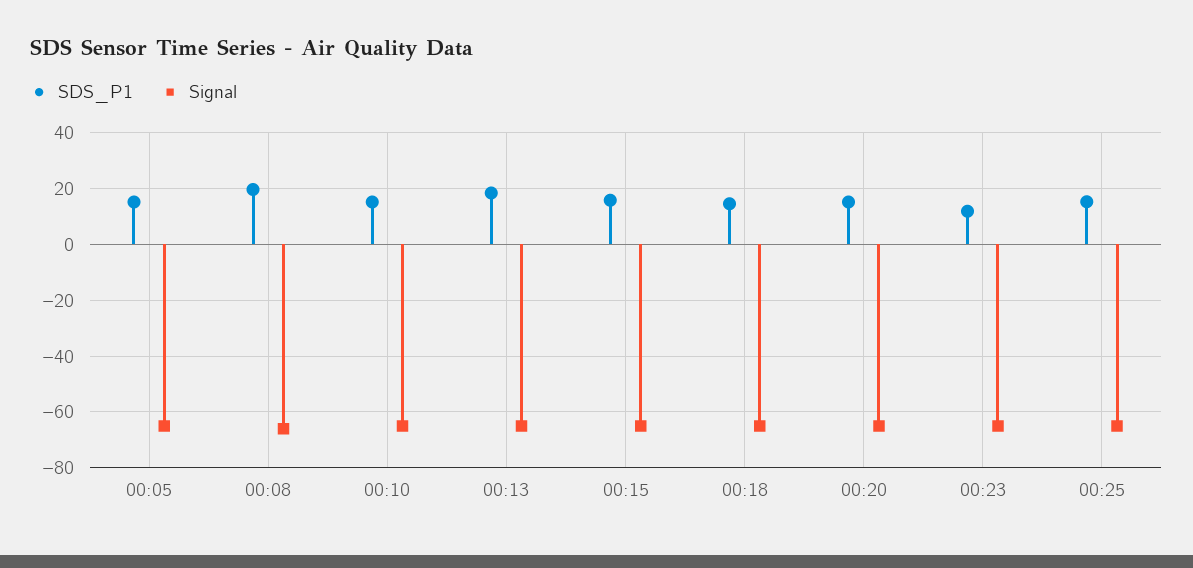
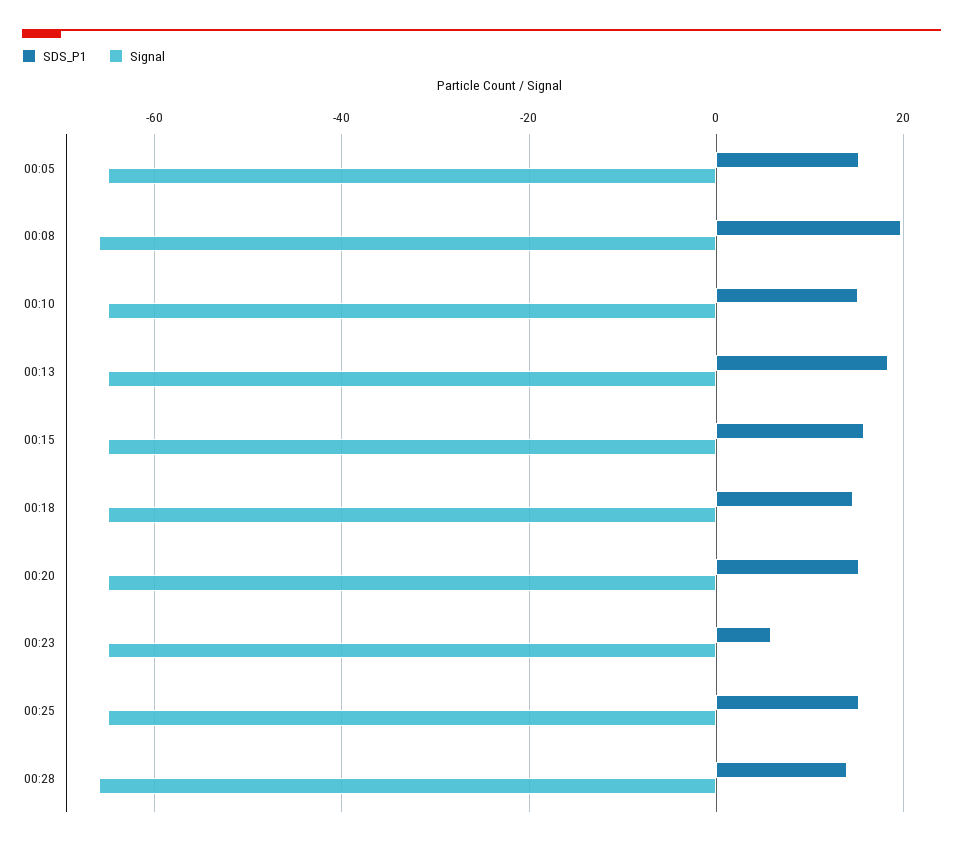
SDS_P1, 00:23: 12.5 -> 6
SDS_P1, 00:28: none -> 14
Signal, 00:28: none -> -66

